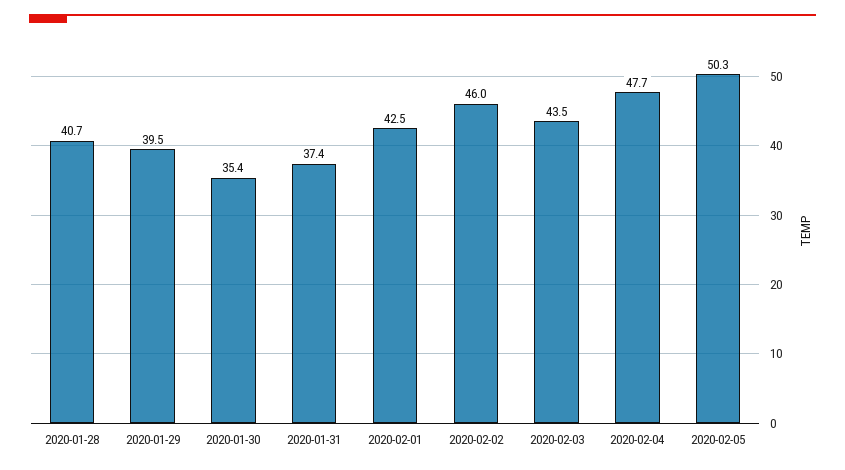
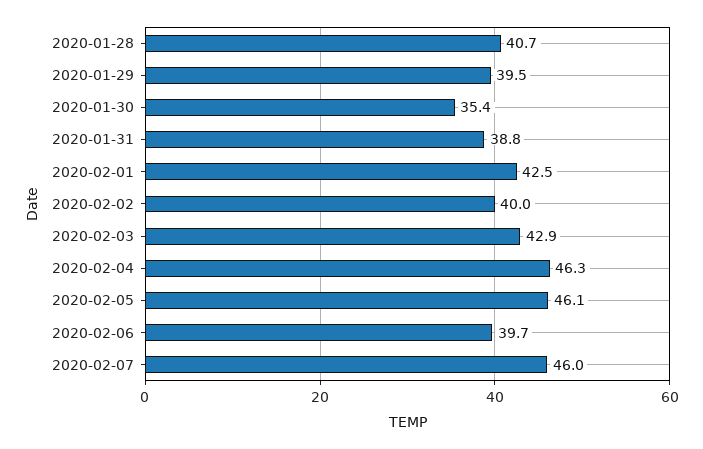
2020-01-31: 37.4 -> 38.8
2020-02-02: 46 -> 40
2020-02-03: 43.5 -> 42.9
2020-02-04: 47.7 -> 46.3
2020-02-05: 50.3 -> 46.1
2020-02-06: none -> 39.7
2020-02-07: none -> 46

